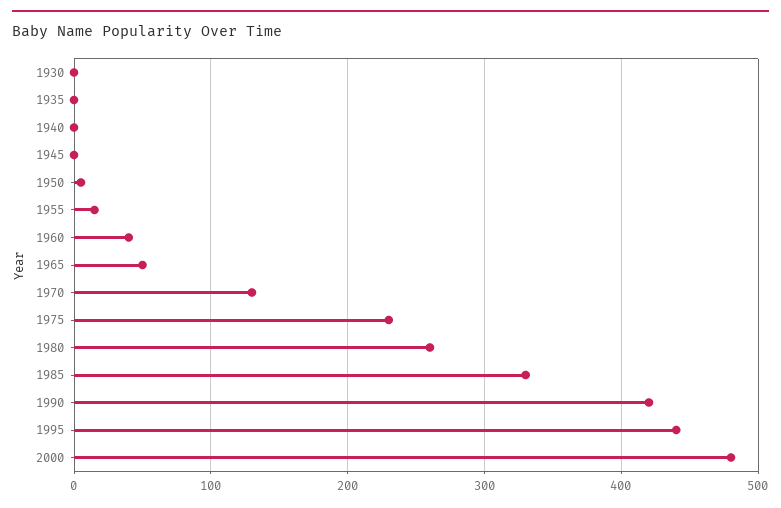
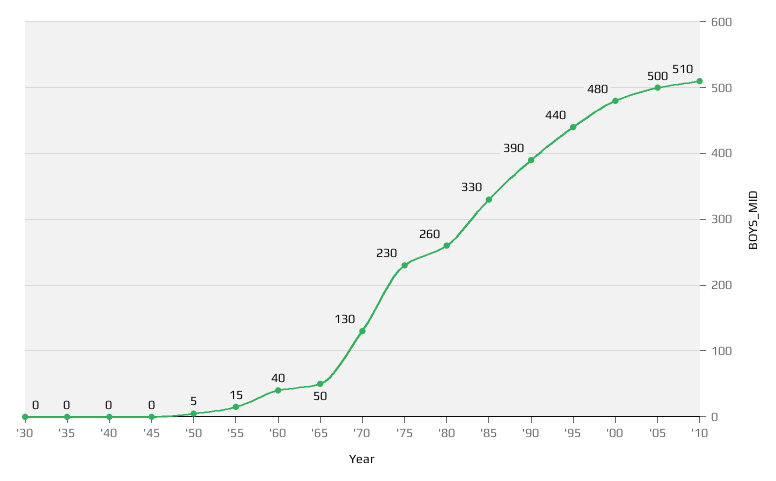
1990: 420 -> 390
'05: none -> 500
'10: none -> 510

